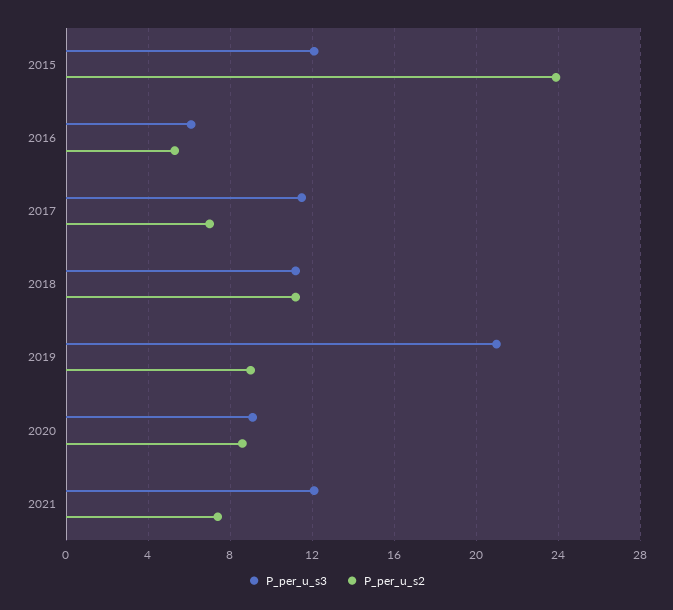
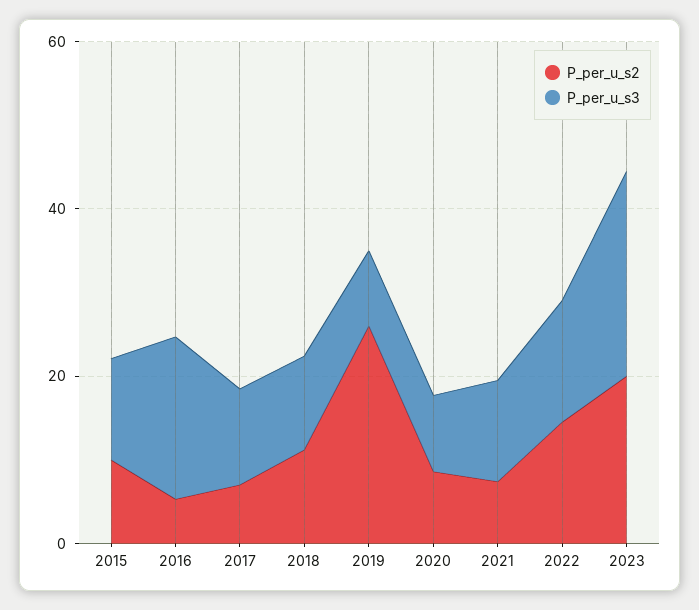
P_per_u_s2, 2015: 24 -> 10
P_per_u_s3, 2016: 6 -> 20
P_per_u_s3, 2019: 21 -> 10
P_per_u_s2, 2019: 9 -> 25
P_per_u_s2, 2022: none -> 15
P_per_u_s3, 2022: none -> 15
P_per_u_s2, 2023: none -> 20
P_per_u_s3, 2023: none -> 25

